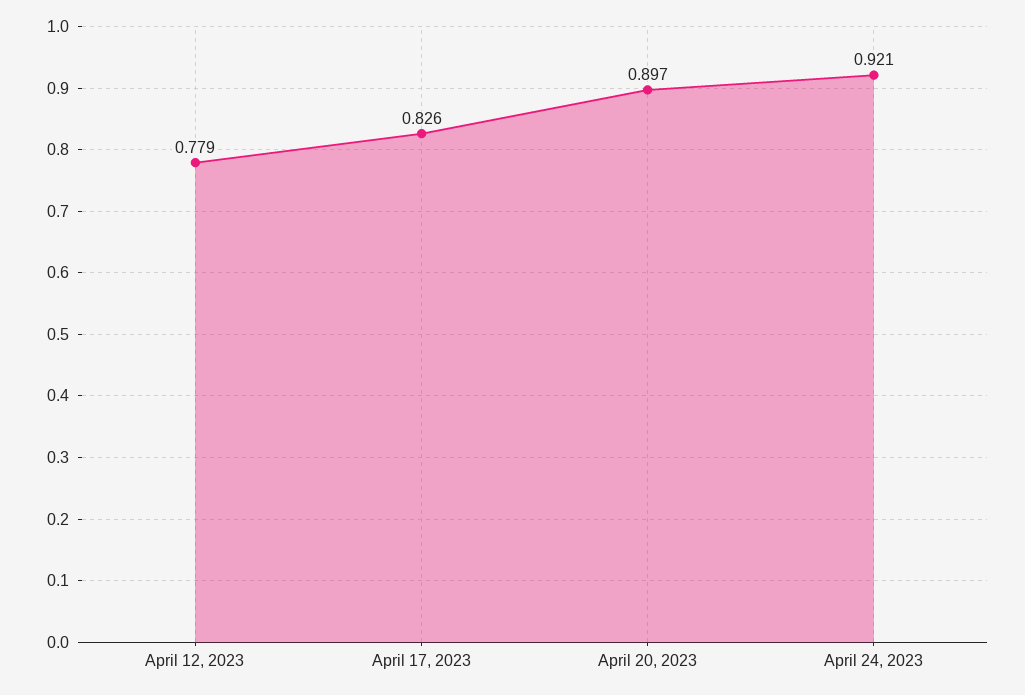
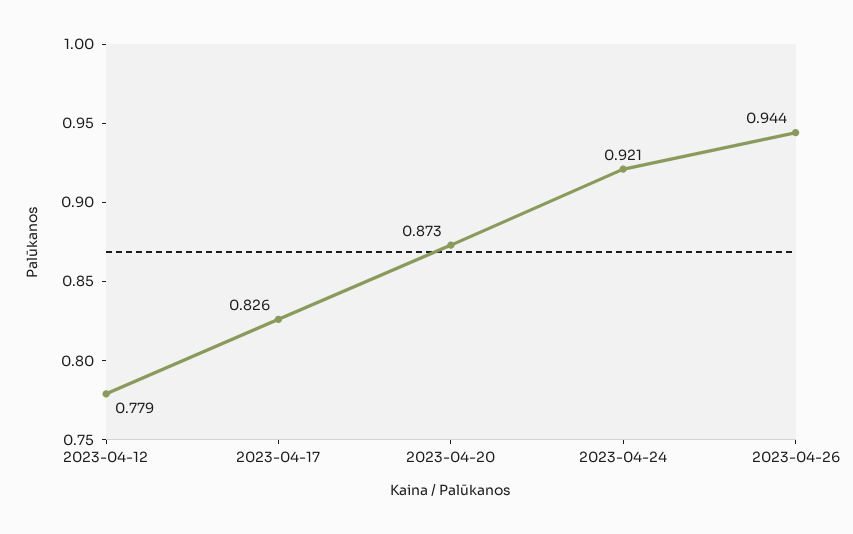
April 20, 2023: 0.897 -> 0.873
2023-04-26: none -> 0.944

